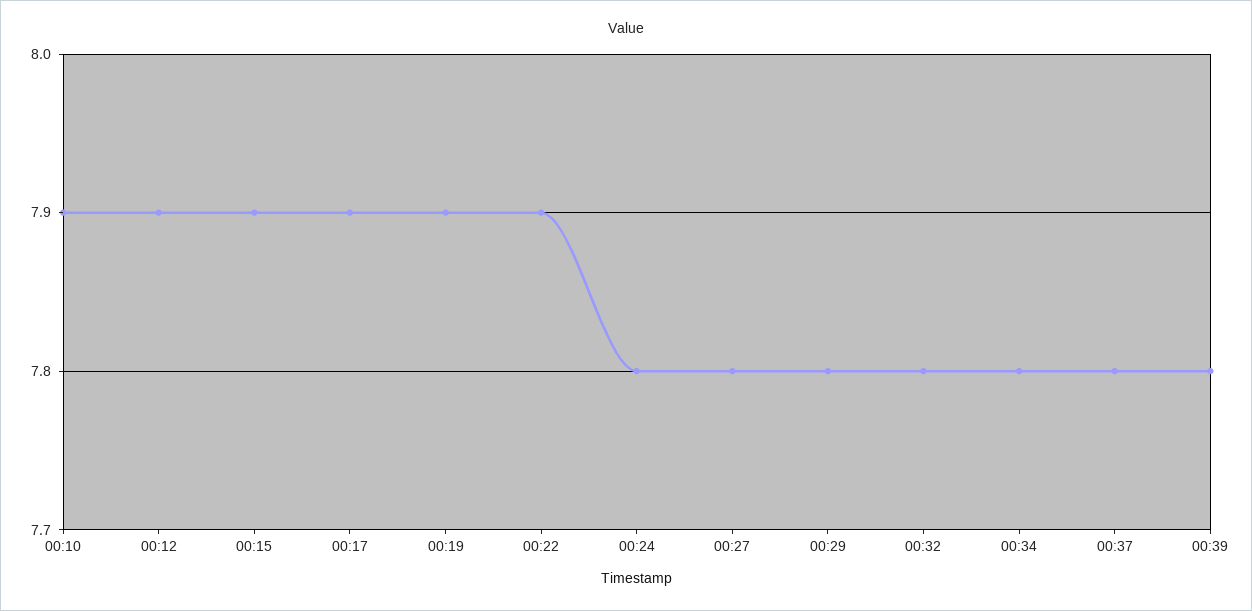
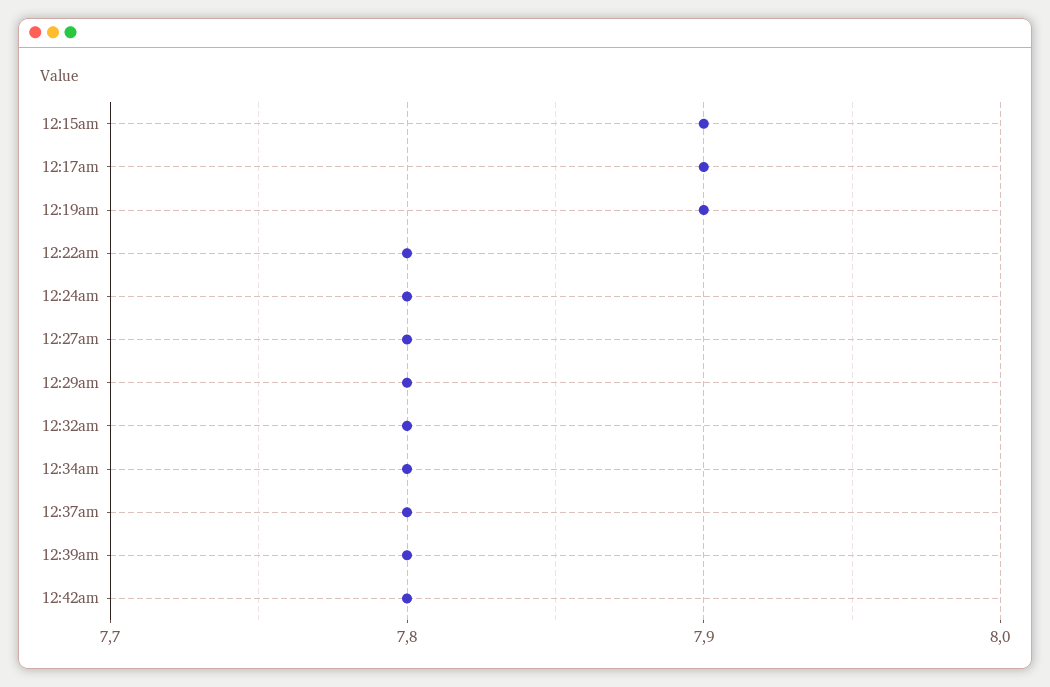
00:10: 7.9 -> none
00:12: 7.9 -> none
00:22: 7.9 -> 7.8
12:42am: none -> 7.8

